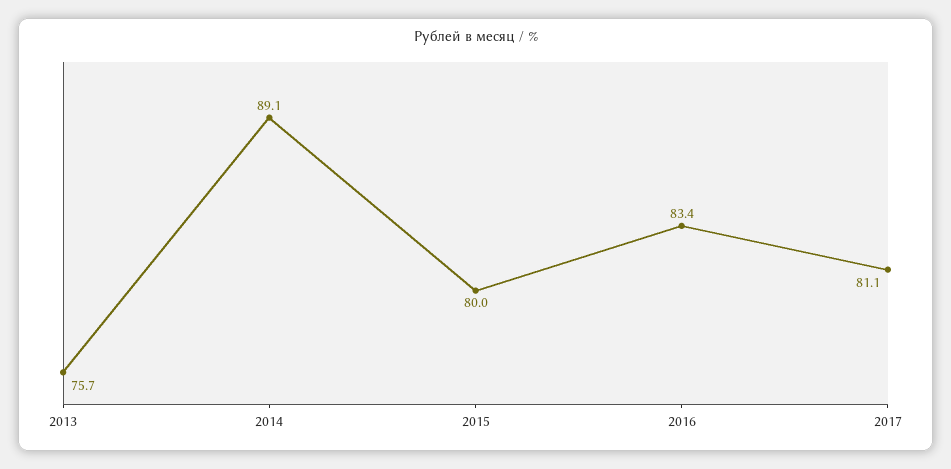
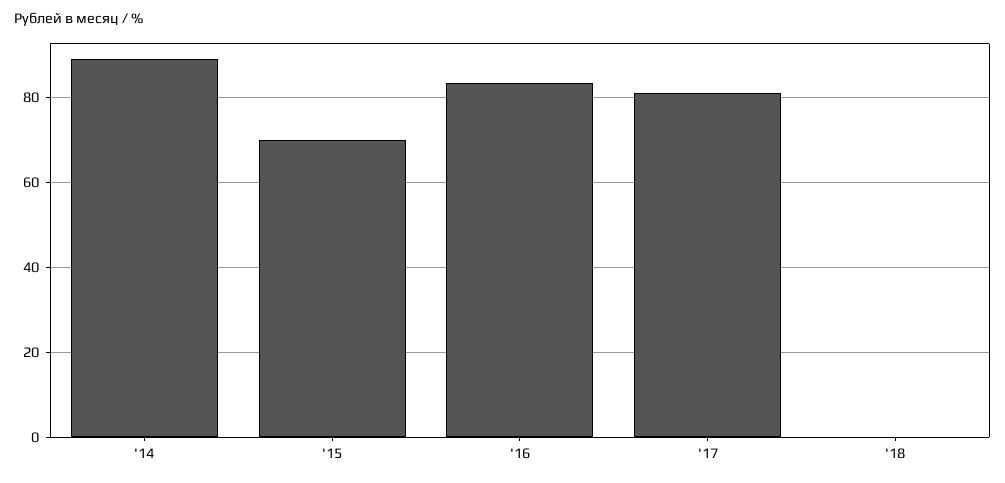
2013: 75.7 -> none
2015: 80 -> 70
'18: none -> 0

